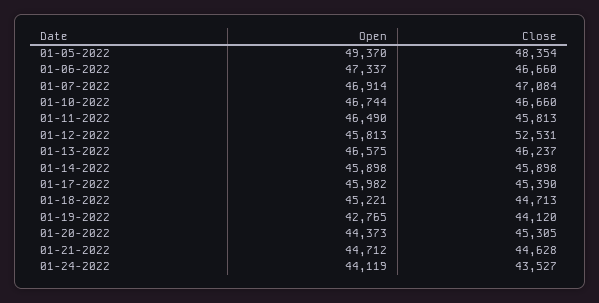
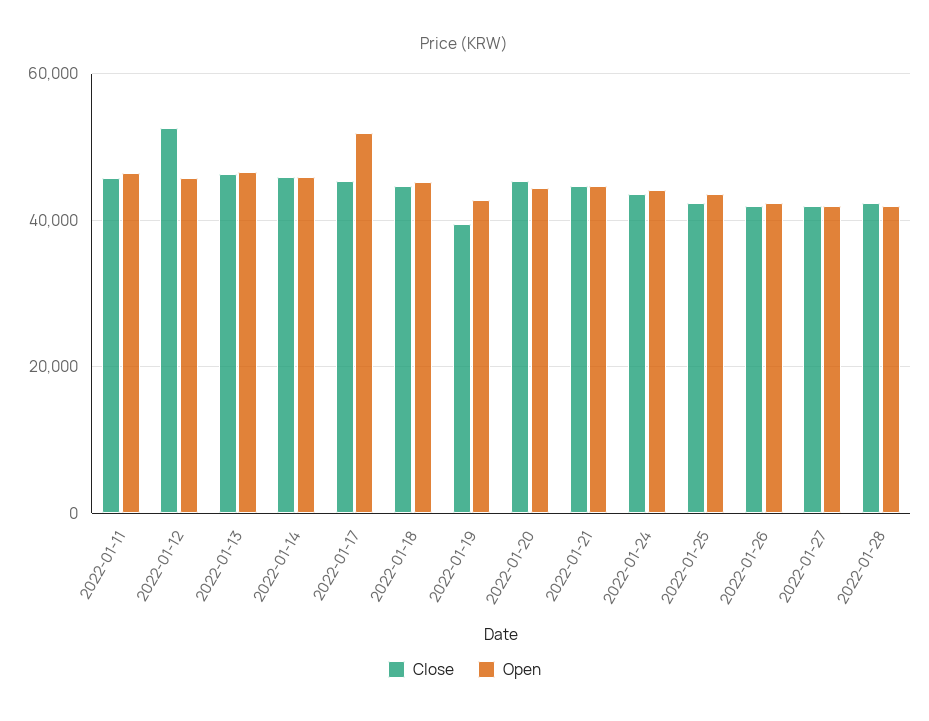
Open, 01-05-2022: 49370 -> none
Close, 01-05-2022: 48354 -> none
Open, 01-06-2022: 47337 -> none
Close, 01-06-2022: 46660 -> none
Open, 01-07-2022: 46914 -> none
Close, 01-07-2022: 47084 -> none
Open, 01-10-2022: 46744 -> none
Close, 01-10-2022: 46660 -> none
Open, 01-17-2022: 45982 -> 52000
Close, 01-19-2022: 44120 -> 40000
Close, 2022-01-25: none -> 42000
Open, 2022-01-25: none -> 44000
Close, 2022-01-26: none -> 42000
Open, 2022-01-26: none -> 42000
Close, 2022-01-27: none -> 42000
Open, 2022-01-27: none -> 42000
Close, 2022-01-28: none -> 42000
Open, 2022-01-28: none -> 42000

